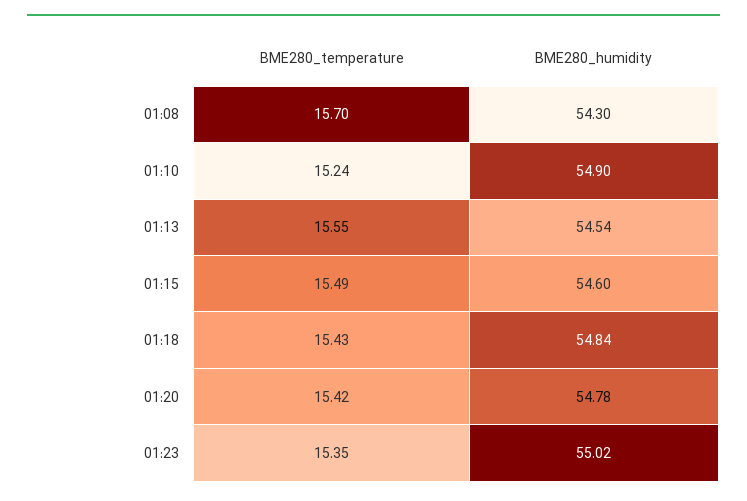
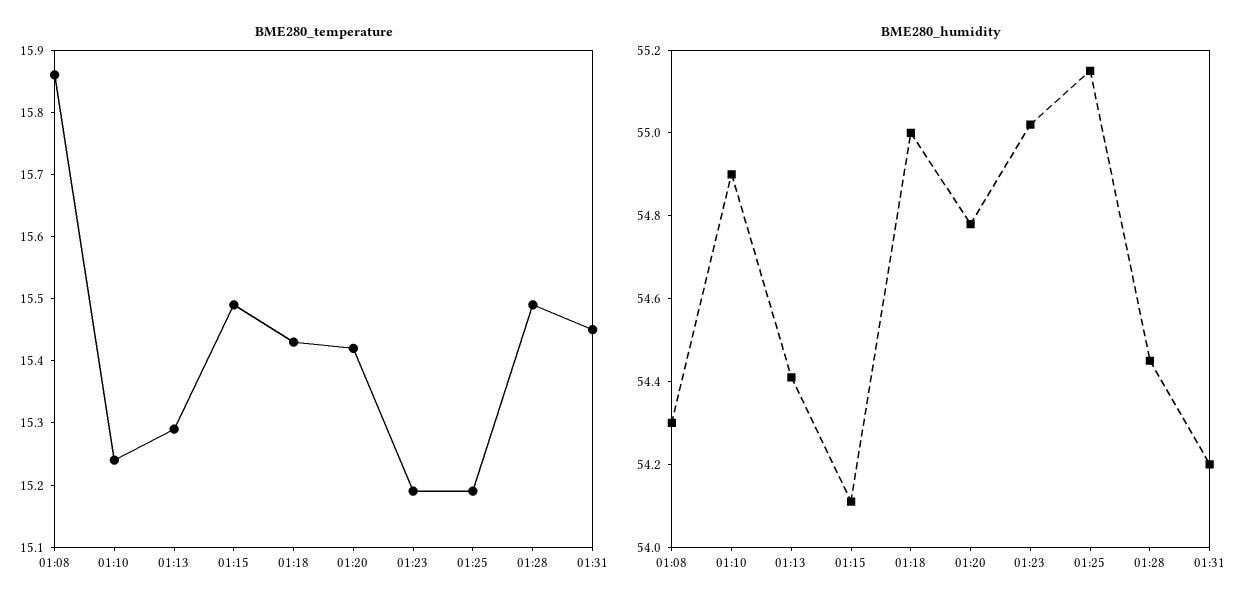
BME280_temperature, 01:08: 15.7 -> 15.85
BME280_temperature, 01:13: 15.55 -> 15.3
BME280_humidity, 01:13: 54.54 -> 54.4
BME280_humidity, 01:15: 54.6 -> 54.1
BME280_humidity, 01:18: 54.84 -> 55
BME280_temperature, 01:23: 15.35 -> 15.2
BME280_temperature, 01:25: none -> 15.2
BME280_temperature, 01:28: none -> 15.5
BME280_temperature, 01:31: none -> 15.45
BME280_humidity, 01:25: none -> 55.15
BME280_humidity, 01:28: none -> 54.45
BME280_humidity, 01:31: none -> 54.2

